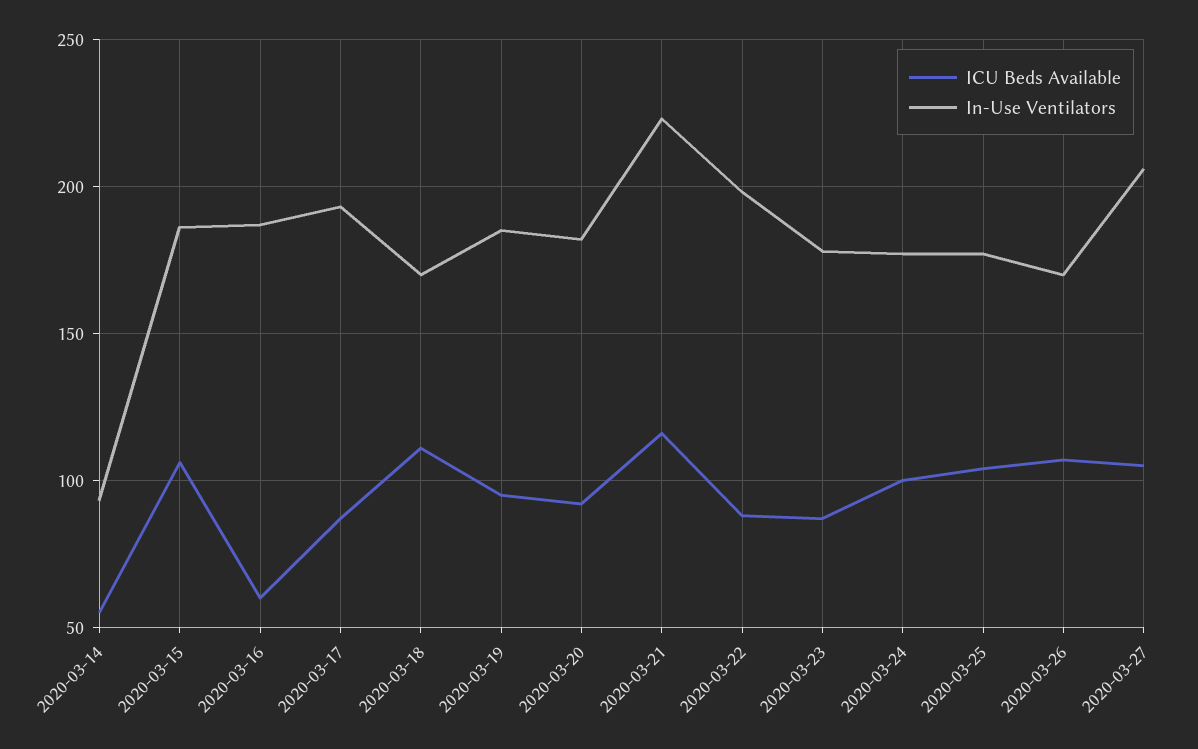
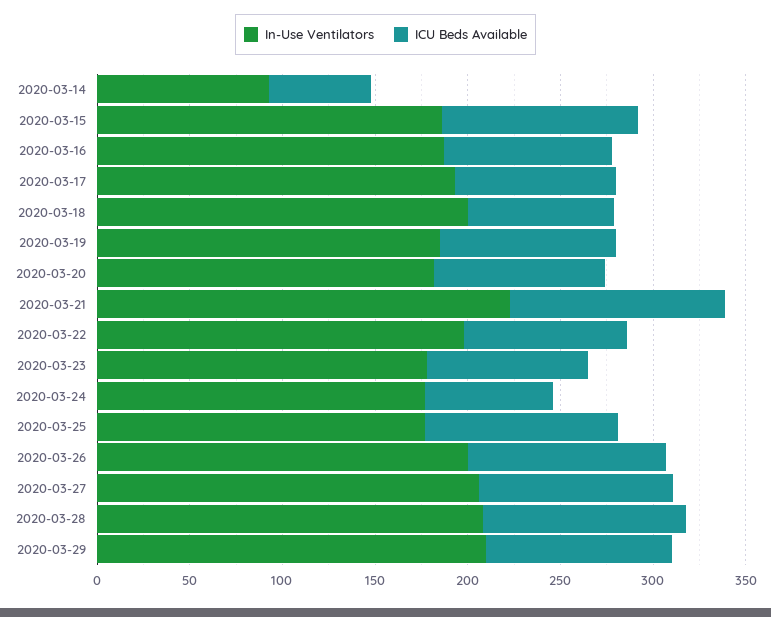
ICU Beds Available, 2020-03-16: 60 -> 90
ICU Beds Available, 2020-03-18: 110 -> 80
In-Use Ventilators, 2020-03-18: 170 -> 200
ICU Beds Available, 2020-03-24: 100 -> 70
In-Use Ventilators, 2020-03-26: 170 -> 200
In-Use Ventilators, 2020-03-28: none -> 210
ICU Beds Available, 2020-03-28: none -> 110
In-Use Ventilators, 2020-03-29: none -> 210
ICU Beds Available, 2020-03-29: none -> 100

